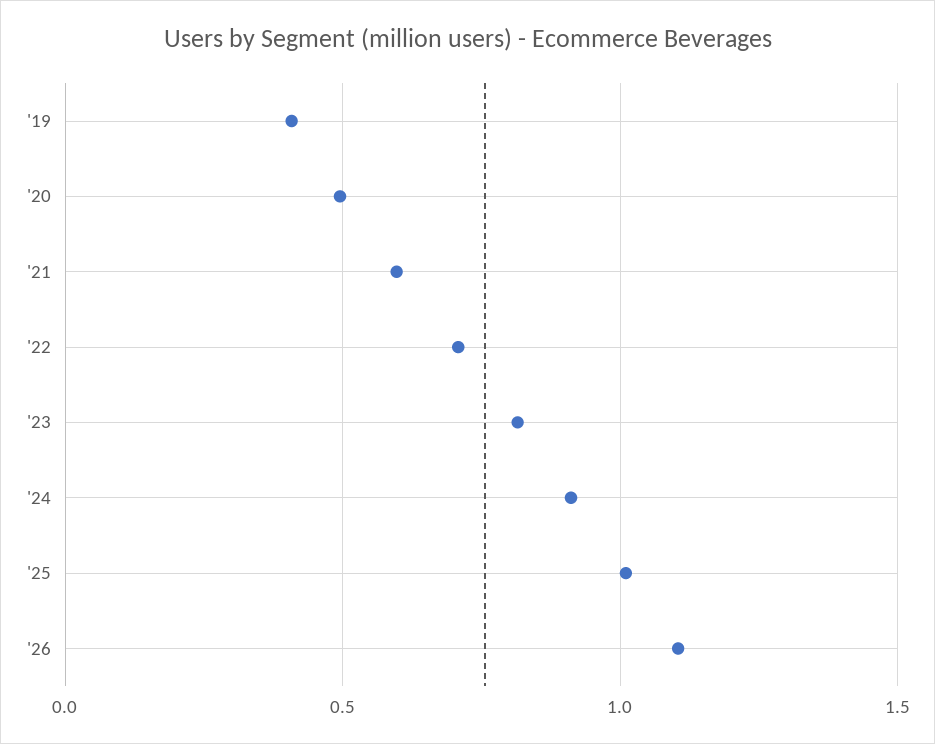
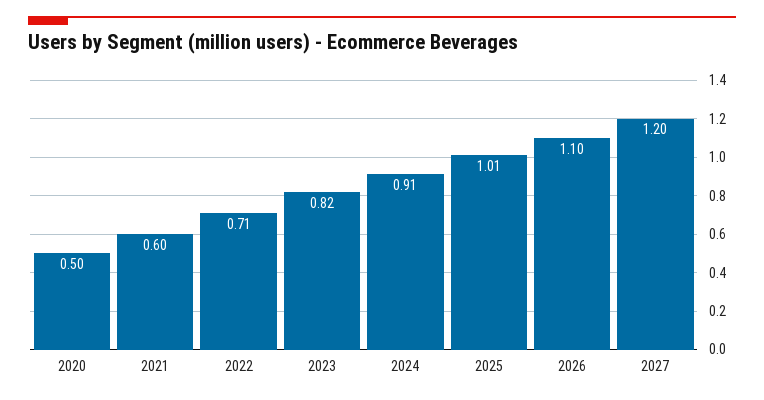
'19: 0.4 -> none
2027: none -> 1.2

